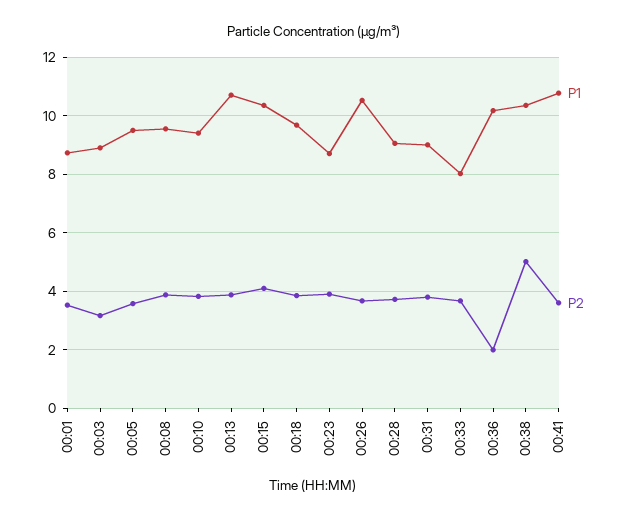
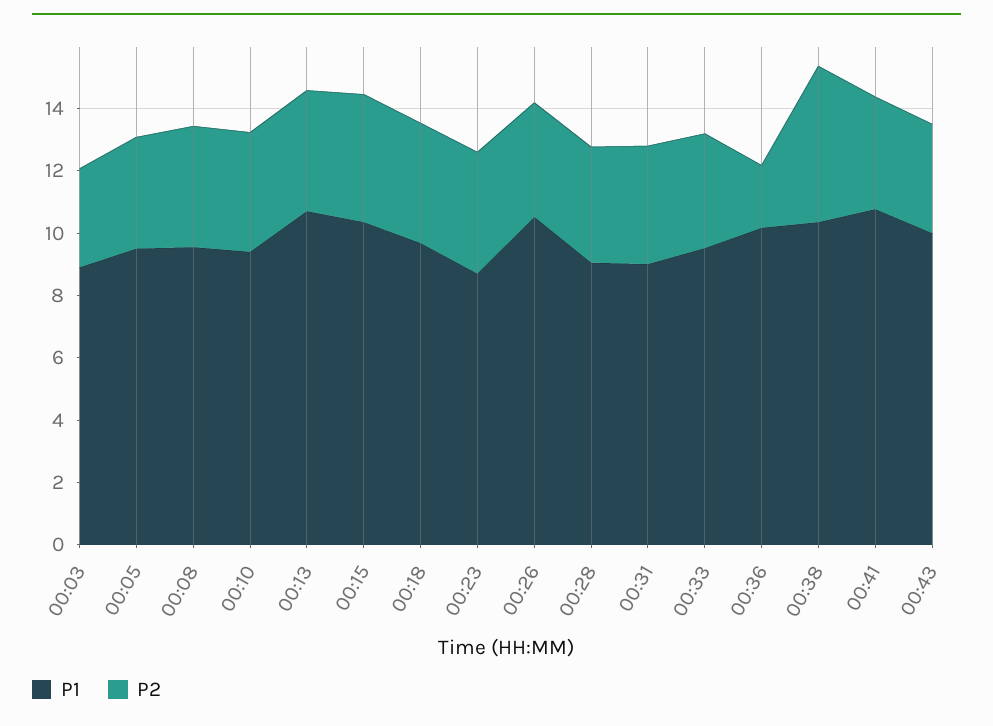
P1, 00:01: 8.75 -> none
P2, 00:01: 3.5 -> none
P1, 00:33: 8 -> 9.5
P1, 00:43: none -> 10
P2, 00:43: none -> 3.5

